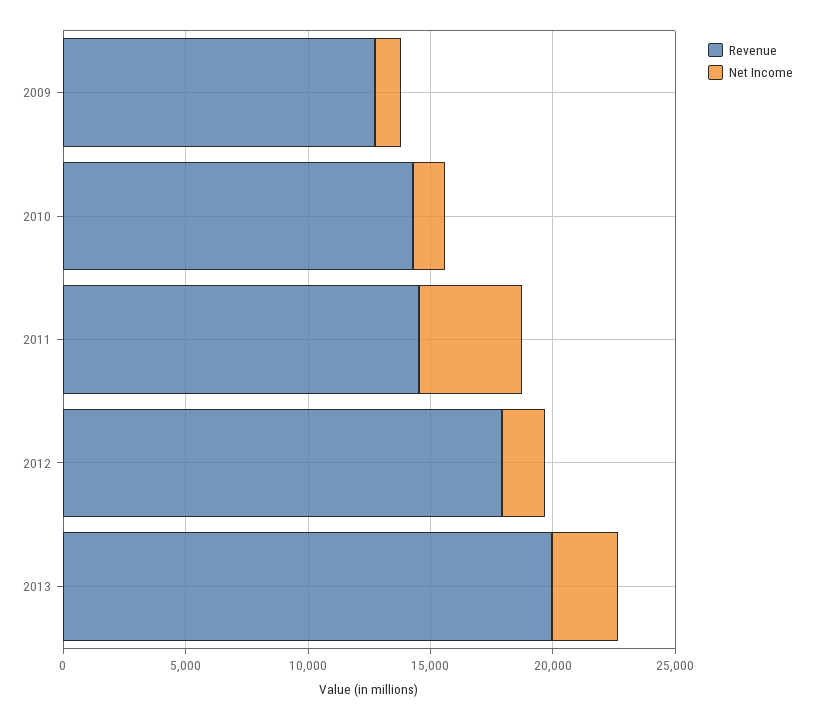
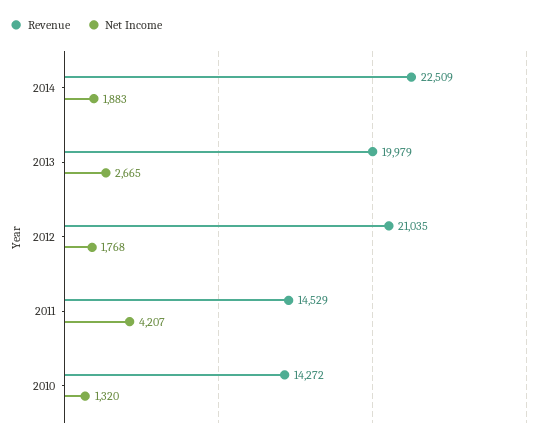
Revenue, 2009: 13000 -> none
Net Income, 2009: 1000 -> none
Revenue, 2012: 18000 -> 21035
Revenue, 2014: none -> 22509
Net Income, 2014: none -> 1883

